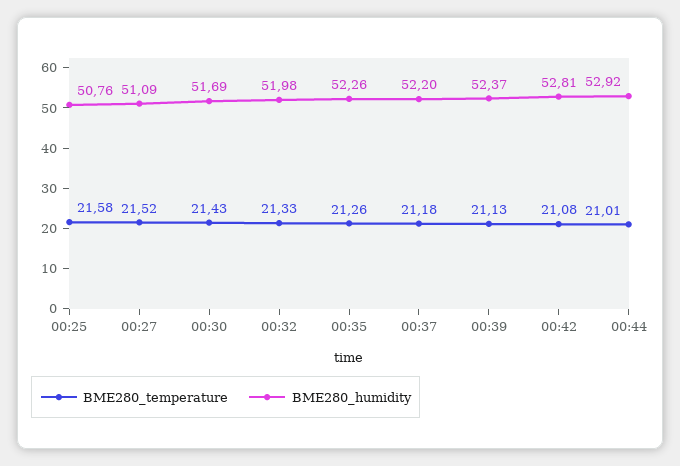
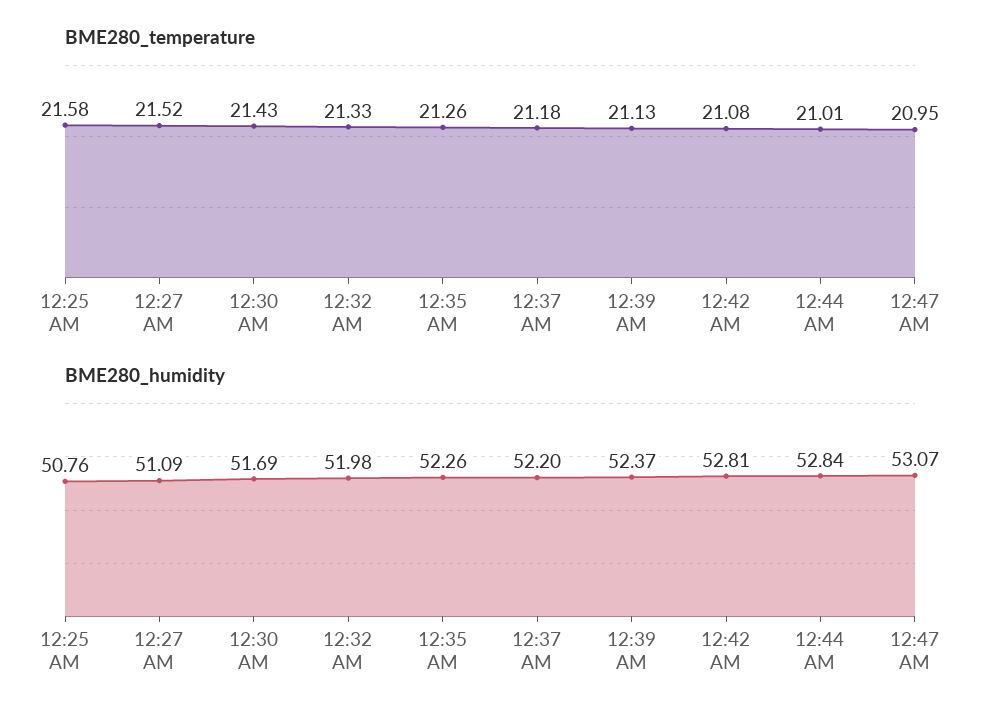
BME280_humidity, 00:44: 52.92 -> 52.84
BME280_temperature, 12:47 AM: none -> 20.95
BME280_humidity, 12:47 AM: none -> 53.07

